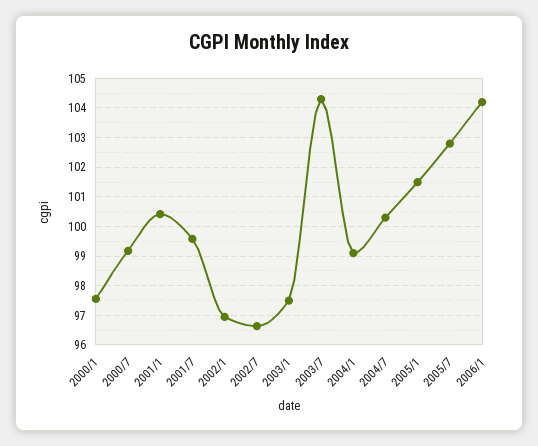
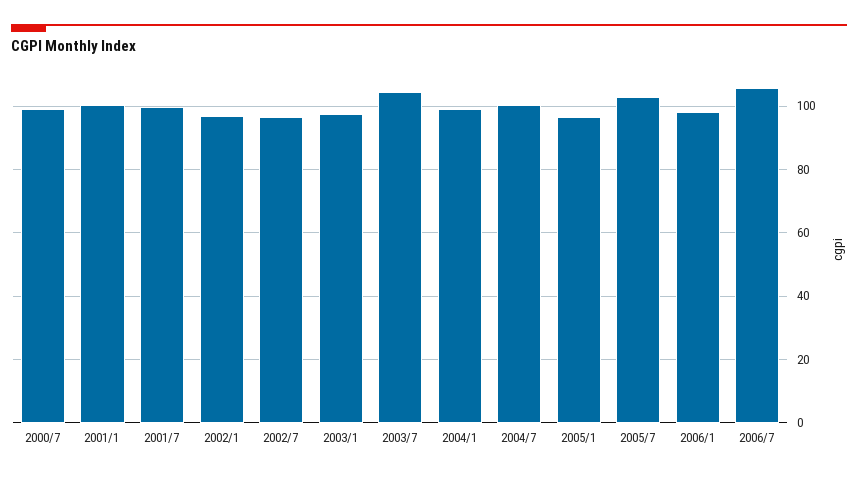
2000/1: 97.5 -> none
2005/1: 101.5 -> 96
2006/1: 104.25 -> 98
2006/7: none -> 106

